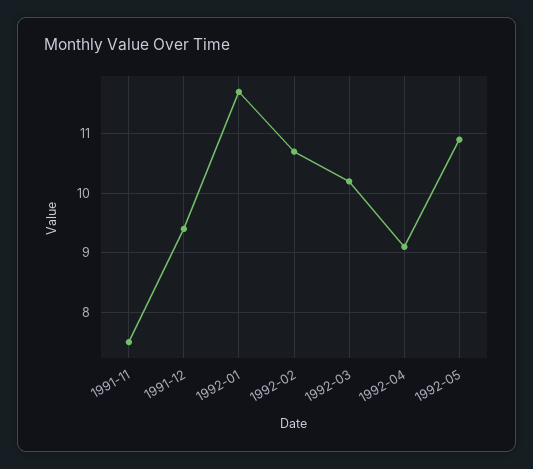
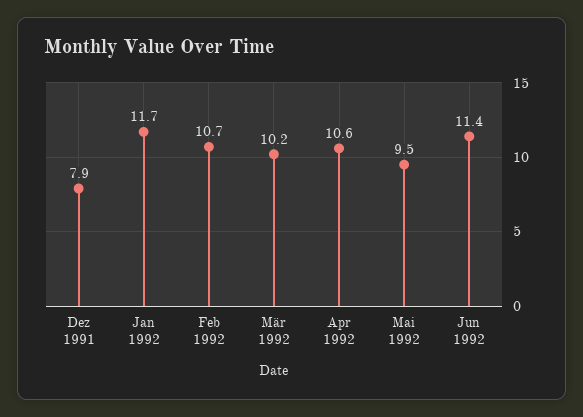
1991-11: 7.5 -> none
1991-12: 9.5 -> 7.9
1992-04: 9 -> 10.6
1992-05: 11 -> 9.5
Jun 1992: none -> 11.4

